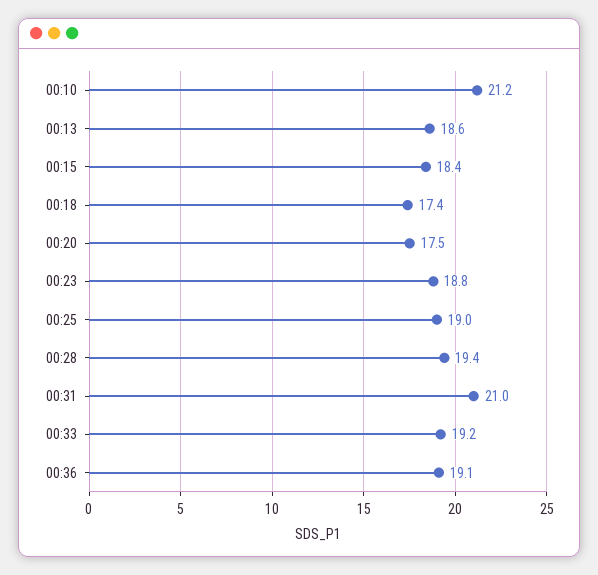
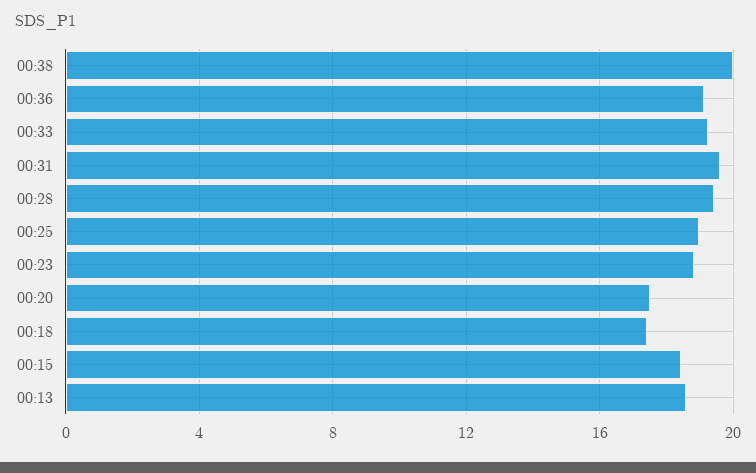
00:10: 21.2 -> none
00:31: 21 -> 19.5
00:38: none -> 20

